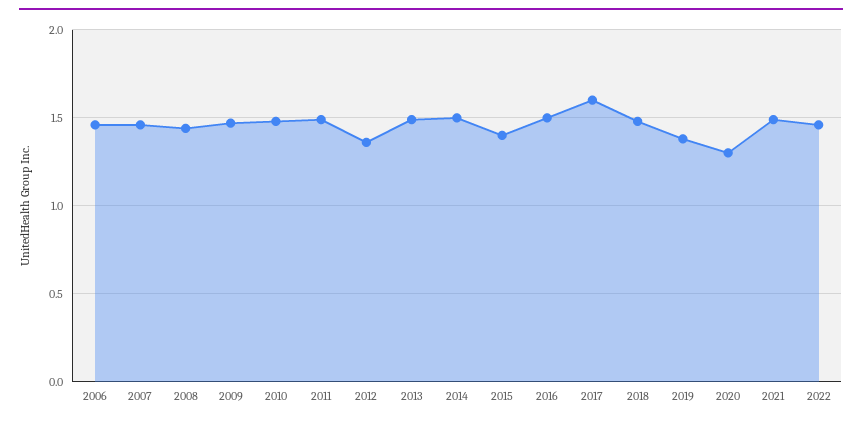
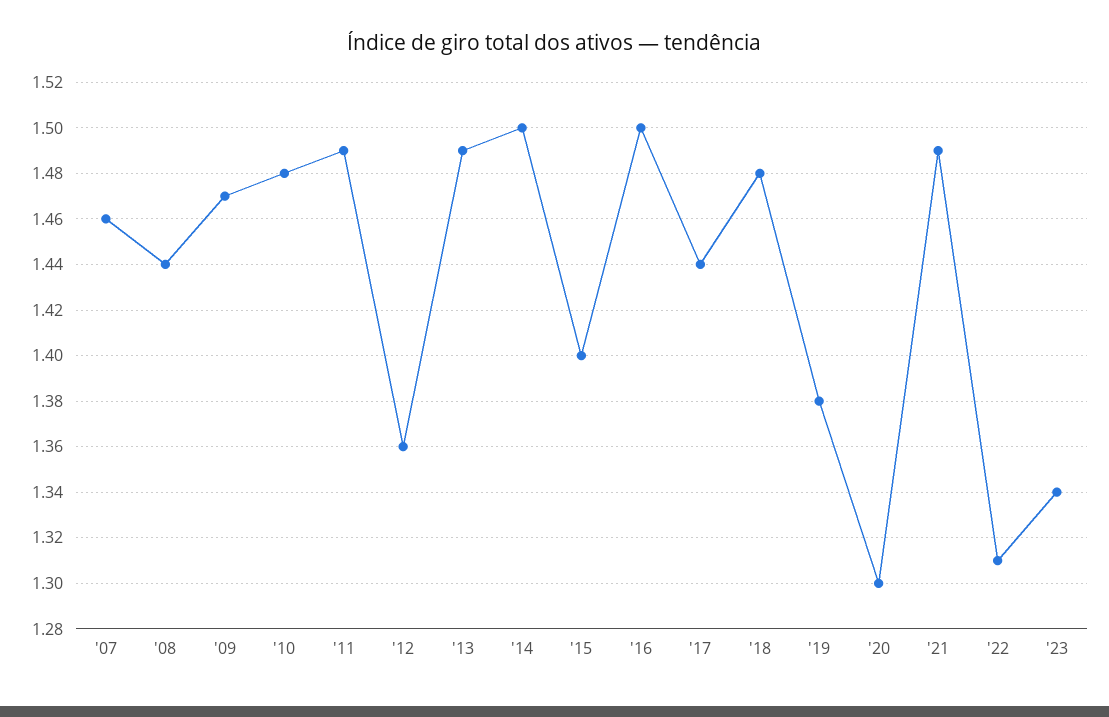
2006: 1.45 -> none
2017: 1.6 -> 1.44
2022: 1.45 -> 1.31
'23: none -> 1.34

